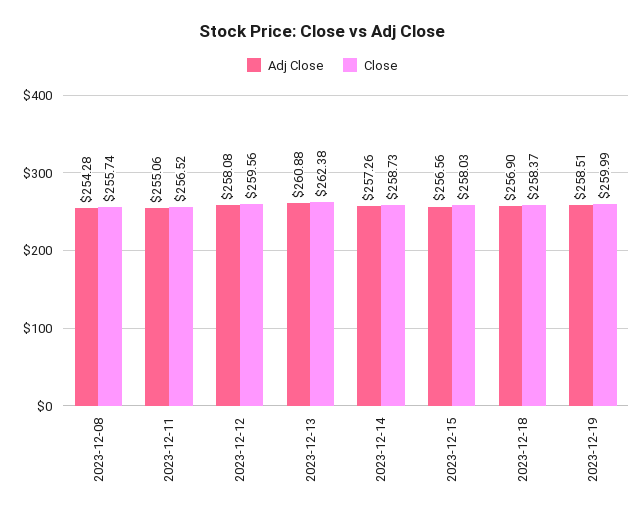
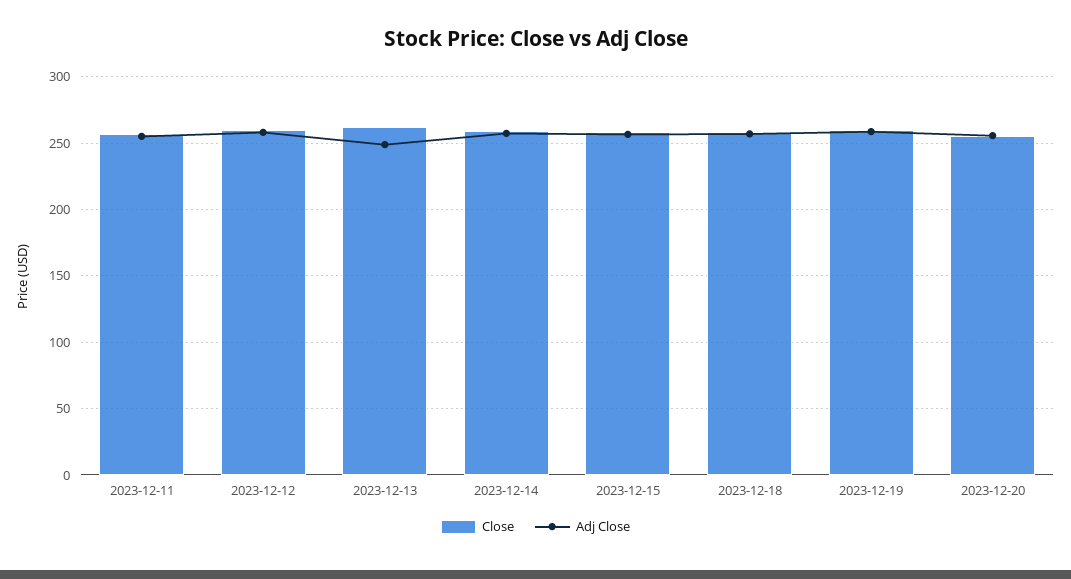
Adj Close, 2023-12-08: 254.28 -> none
Close, 2023-12-08: 255.74 -> none
Adj Close, 2023-12-13: 260.88 -> 250
Close, 2023-12-20: none -> 255
Adj Close, 2023-12-20: none -> 255

